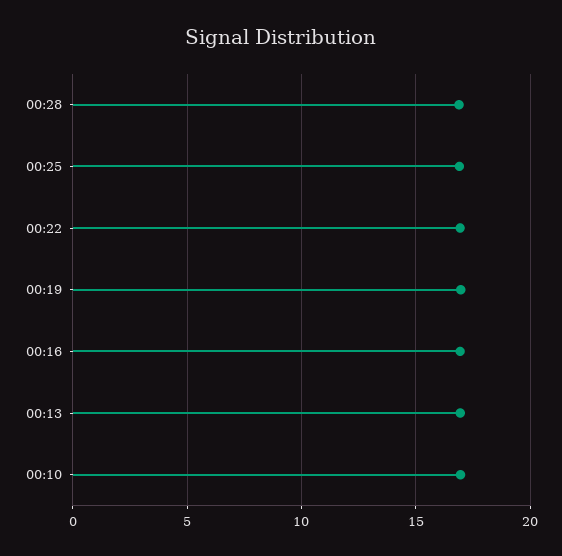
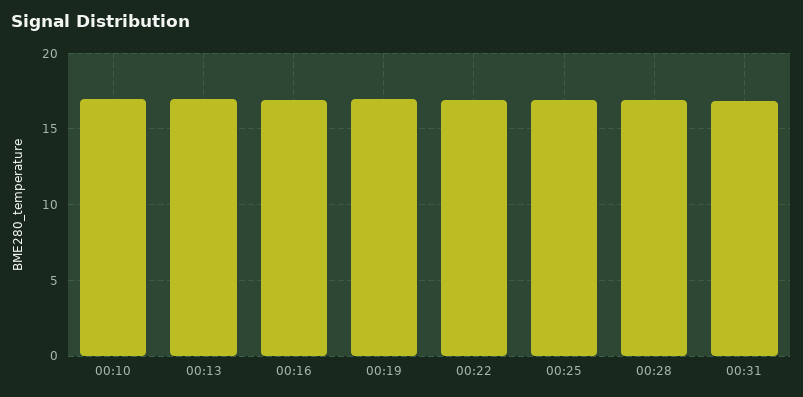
00:31: none -> 17

